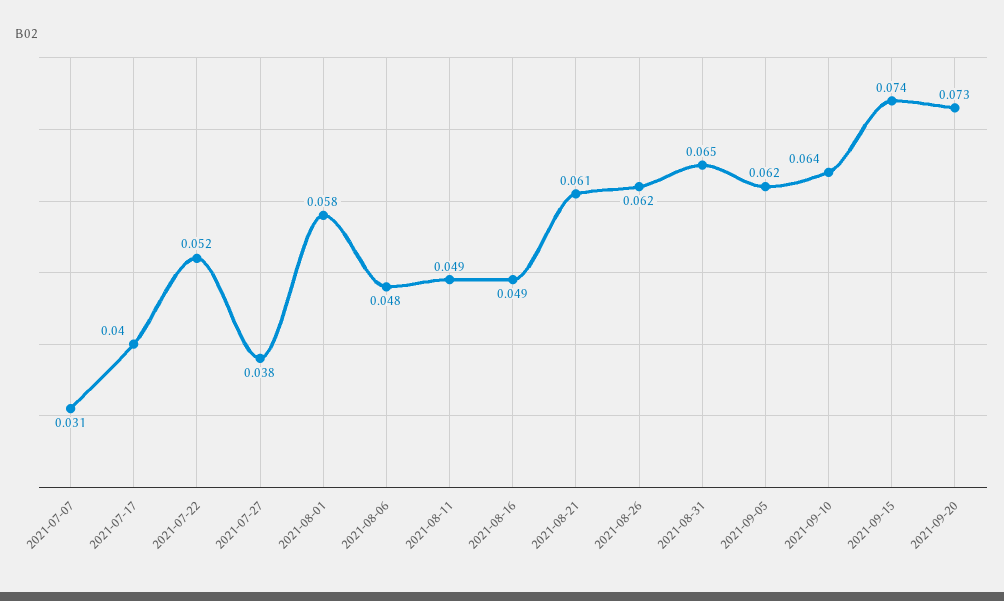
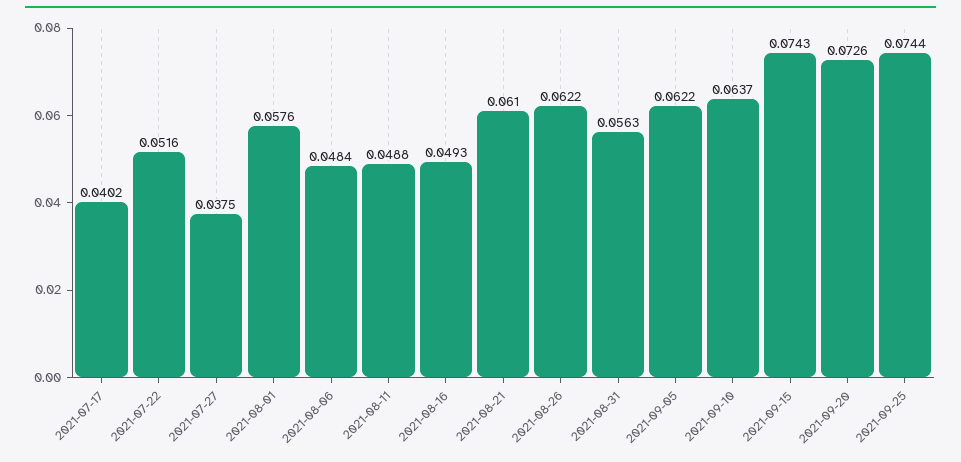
2021-07-07: 0.031 -> none
2021-08-31: 0.065 -> 0.0563
2021-09-25: none -> 0.0744

